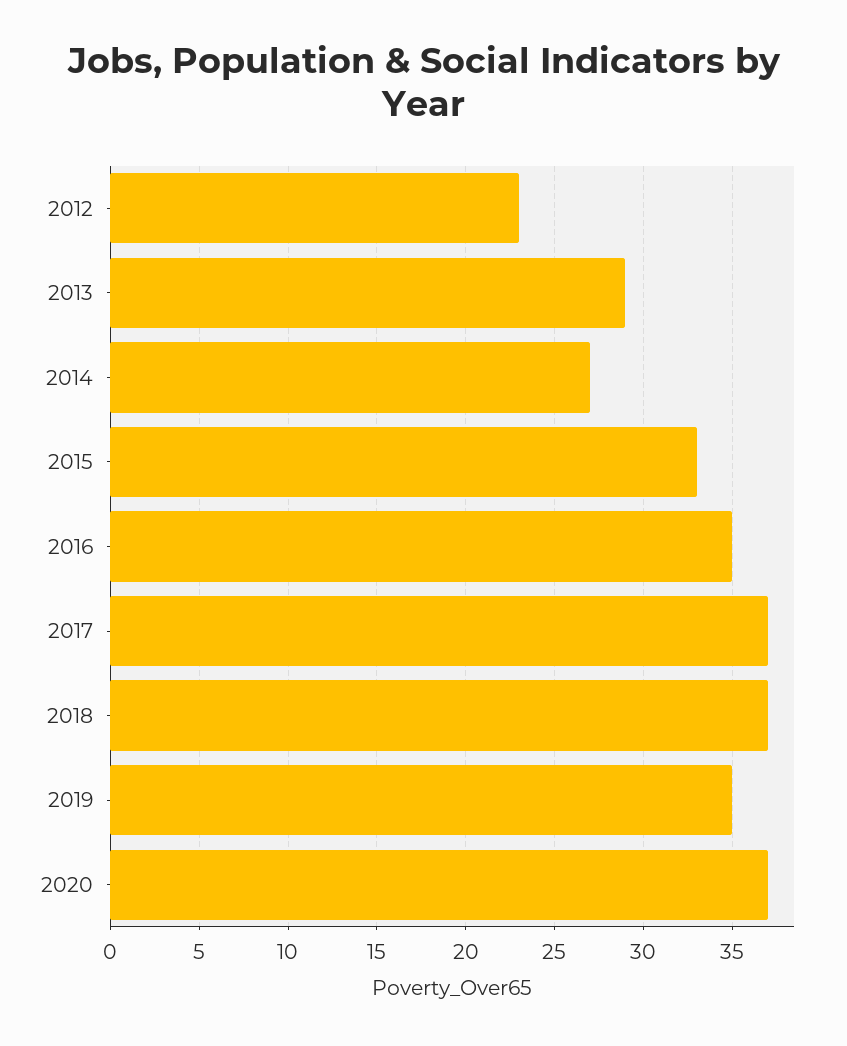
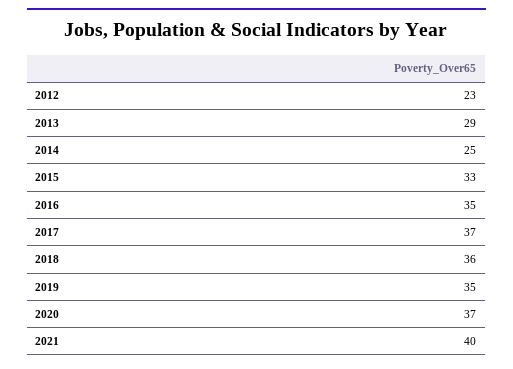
2014: 27 -> 25
2018: 37 -> 36
2021: none -> 40

